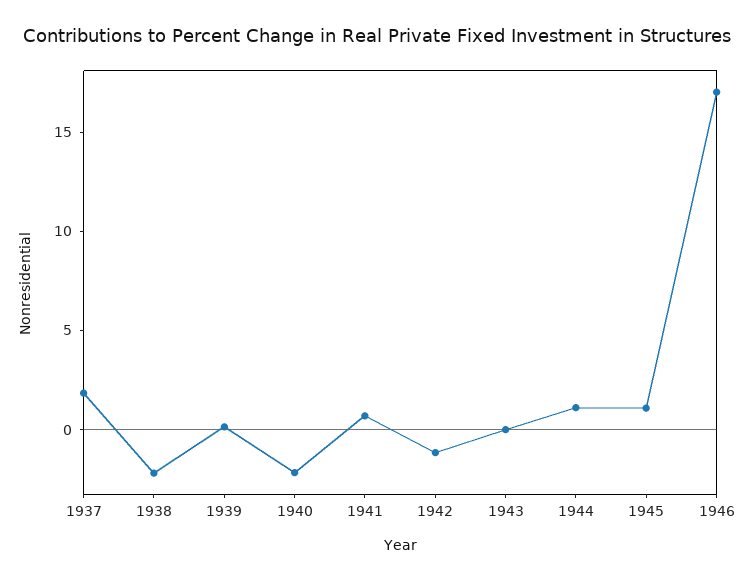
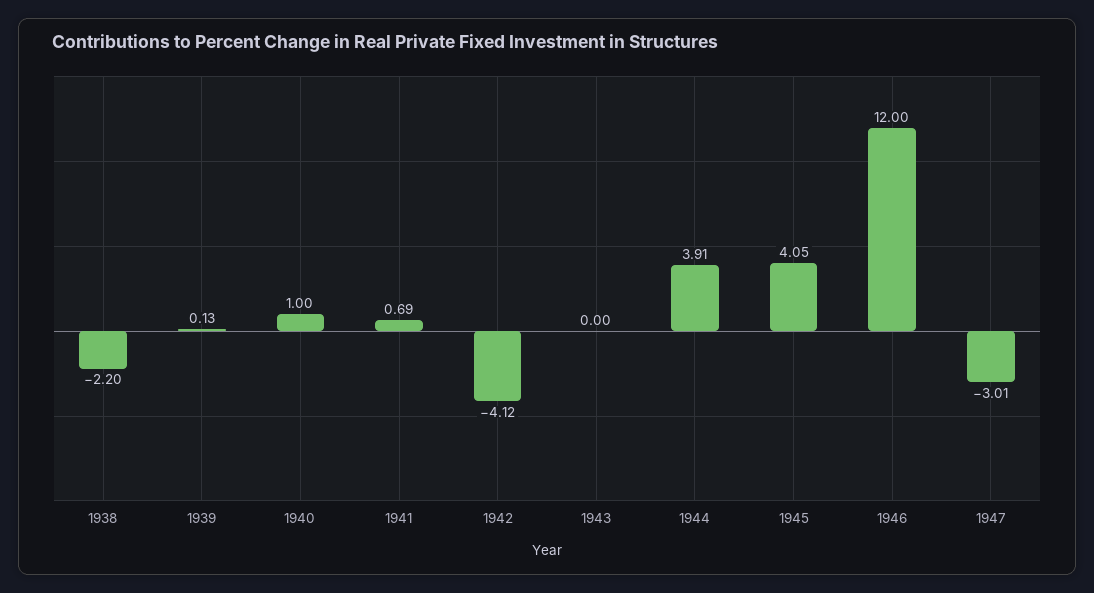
1937: 2 -> none
1940: -2 -> 1
1942: -1 -> -4.12
1944: 1 -> 3.91
1945: 1 -> 4.05
1946: 17 -> 12
1947: none -> -3.01

